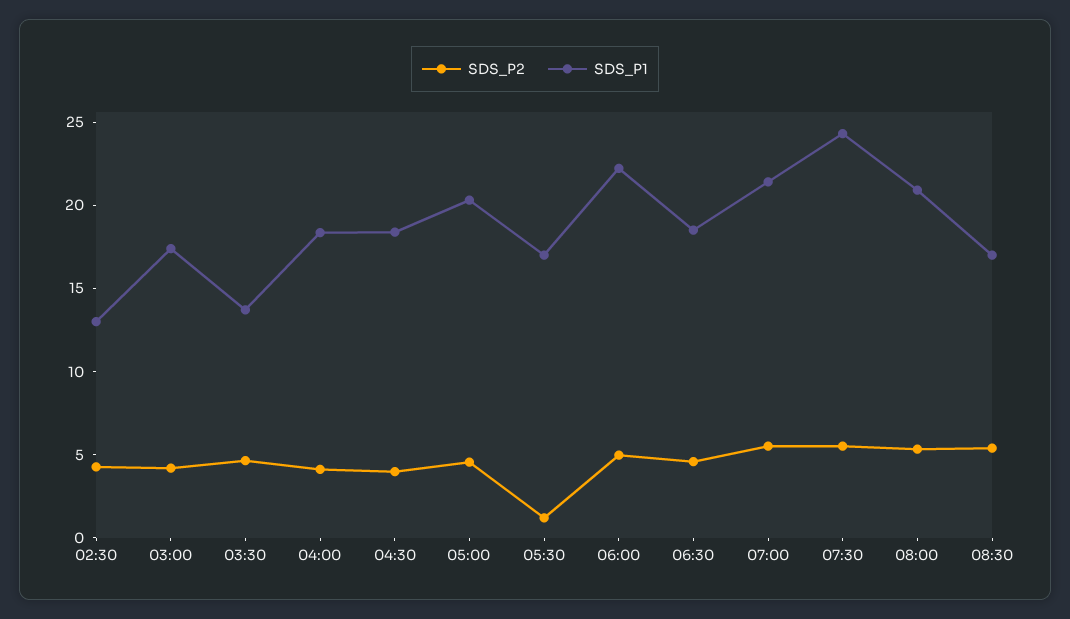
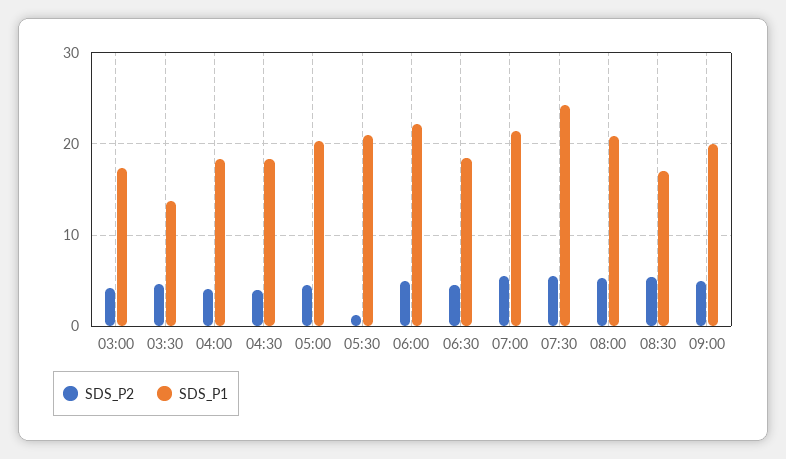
SDS_P2, 02:30: 4 -> none
SDS_P1, 02:30: 13 -> none
SDS_P1, 05:30: 17 -> 21
SDS_P2, 09:00: none -> 5
SDS_P1, 09:00: none -> 20

